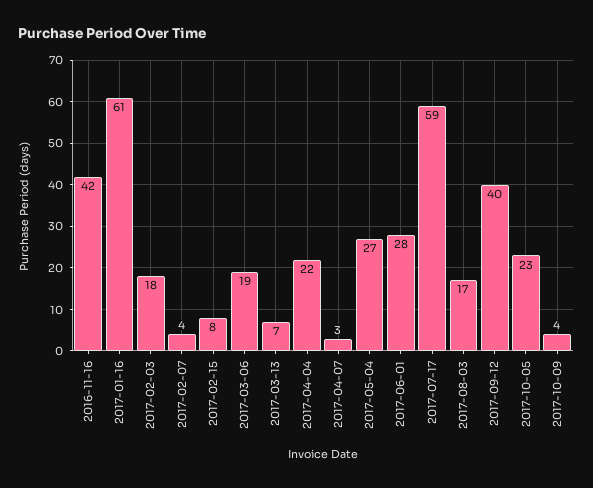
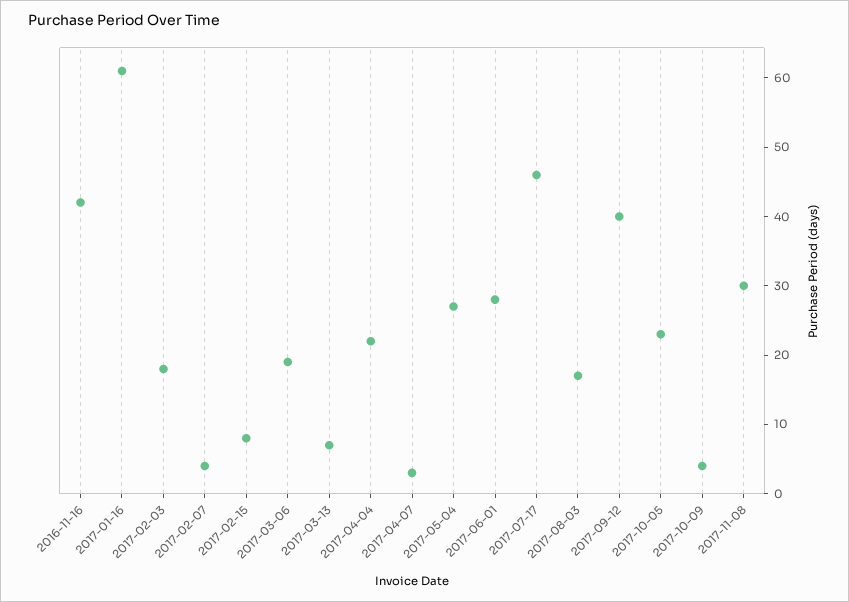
2017-07-17: 59 -> 45
2017-11-08: none -> 30

